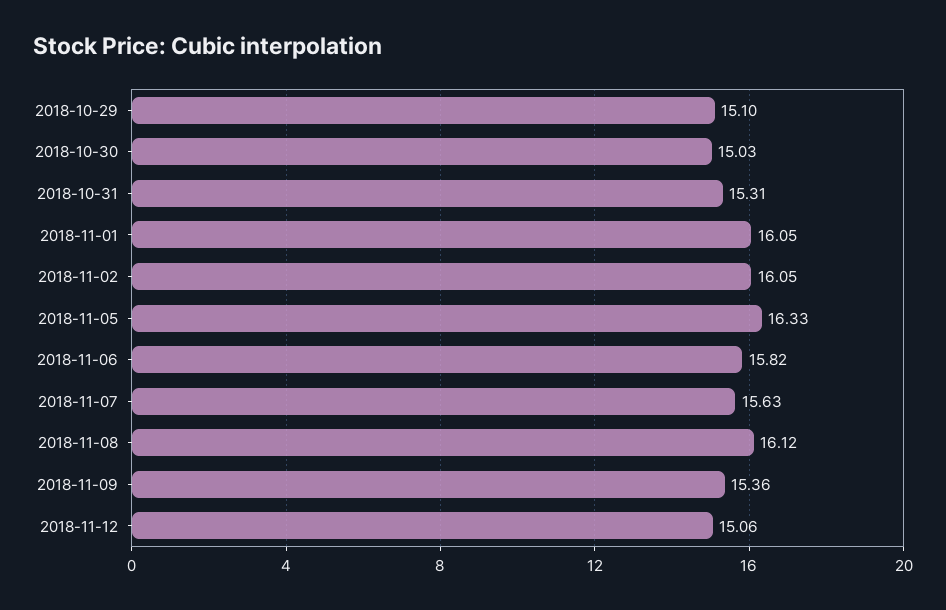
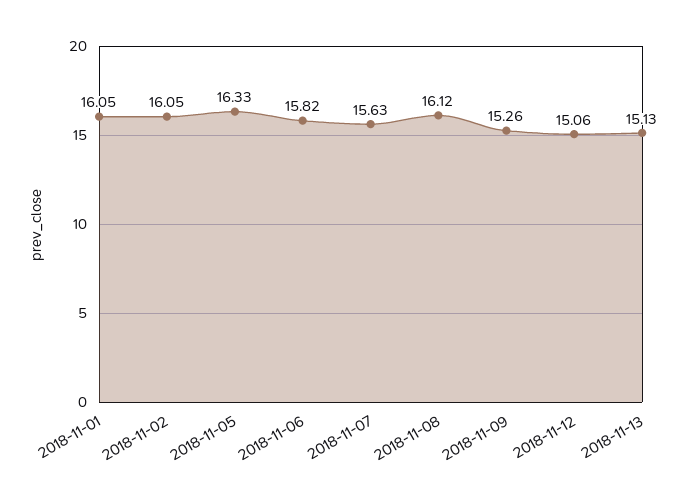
2018-10-29: 15.1 -> none
2018-10-30: 15.03 -> none
2018-10-31: 15.31 -> none
2018-11-09: 15.36 -> 15.26
2018-11-13: none -> 15.13

